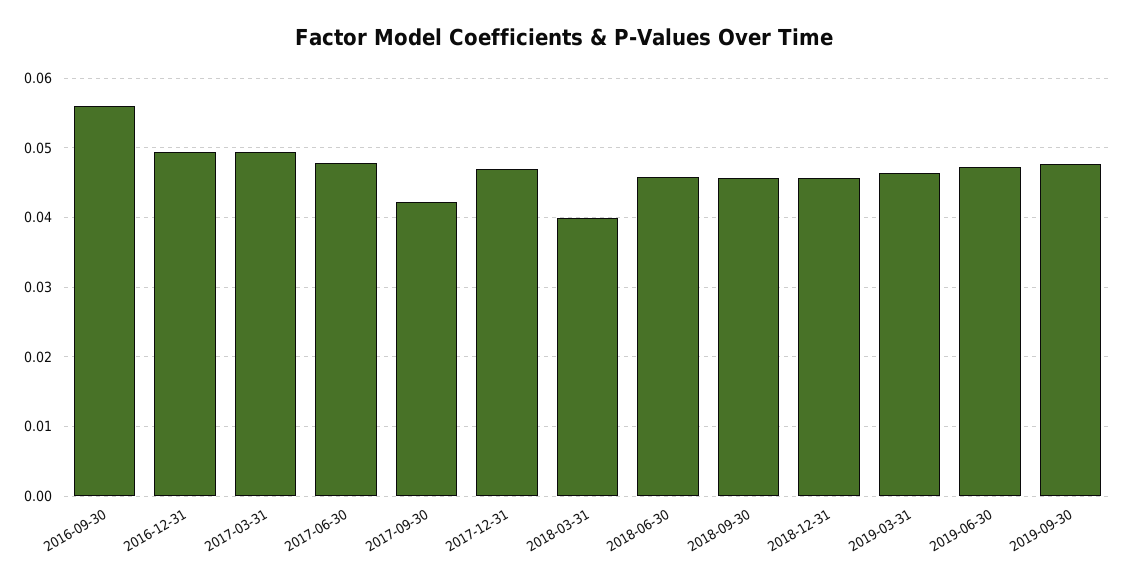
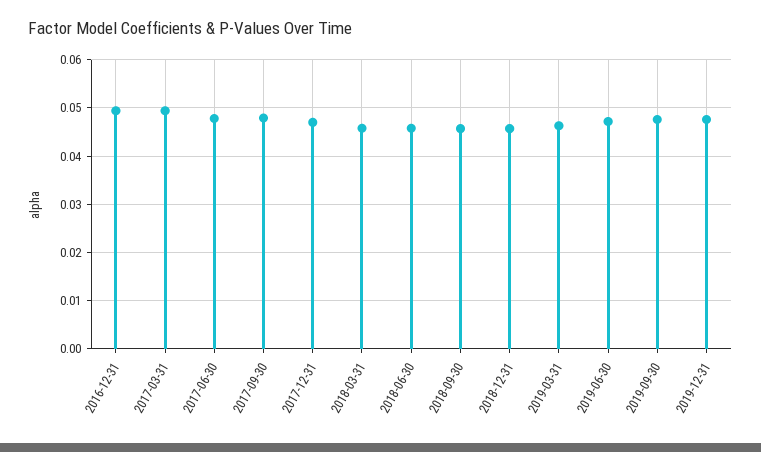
2016-09-30: 0.056 -> none
2017-09-30: 0.042 -> 0.048
2018-03-31: 0.04 -> 0.046
2019-12-31: none -> 0.048

